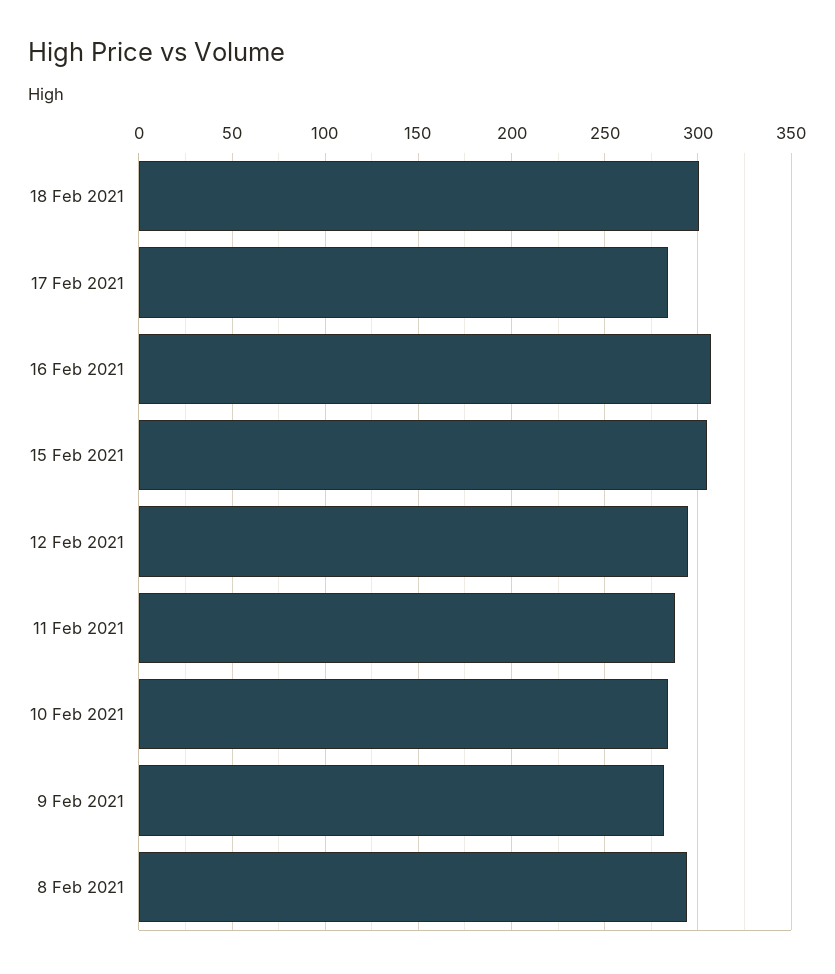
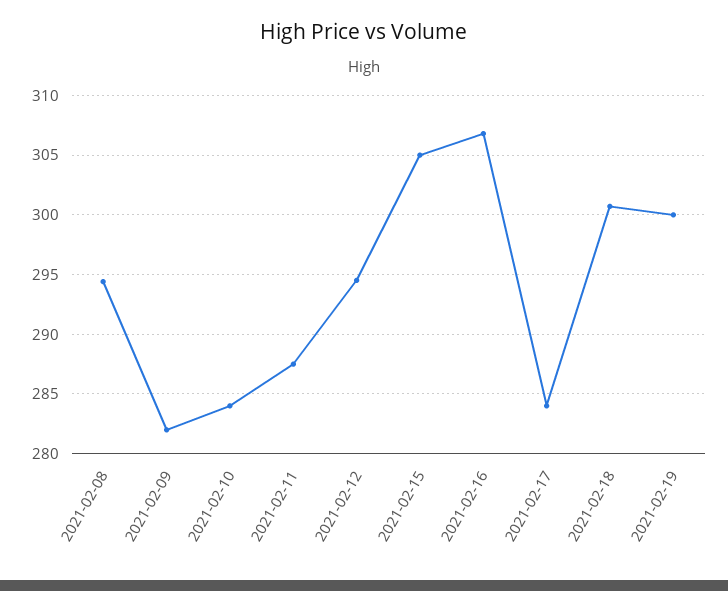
2021-02-19: none -> 300

